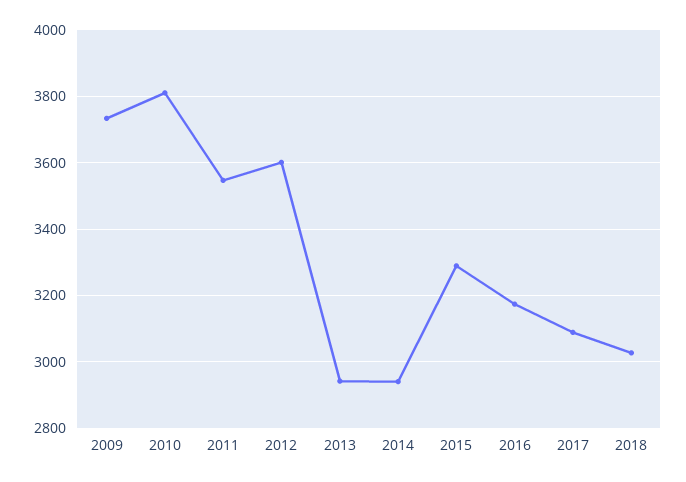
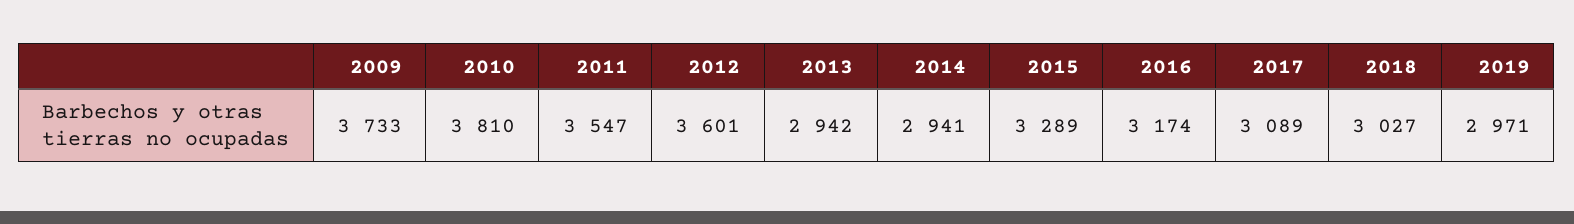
2019: none -> 2971

